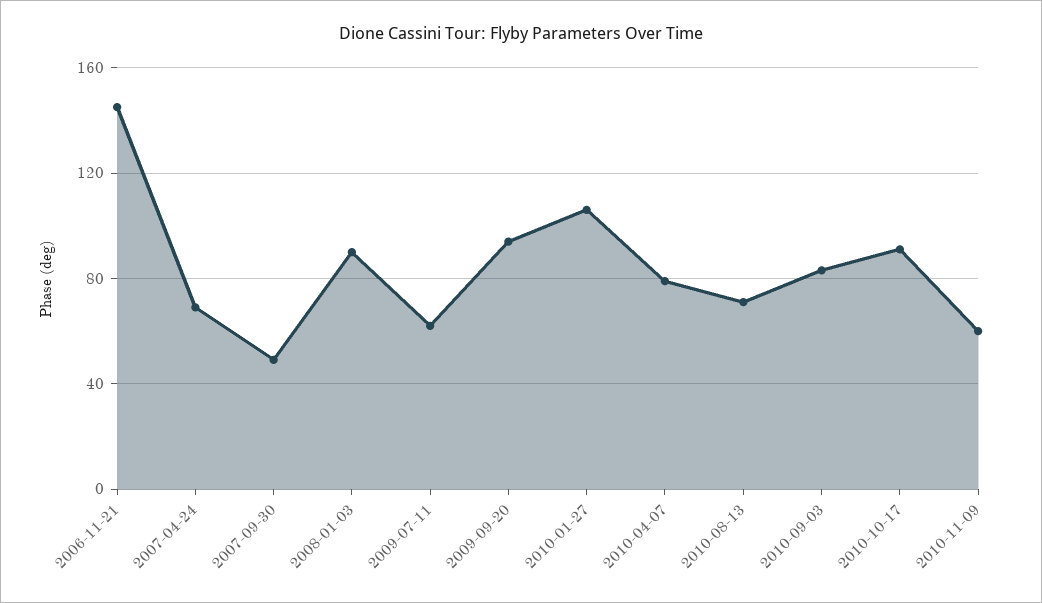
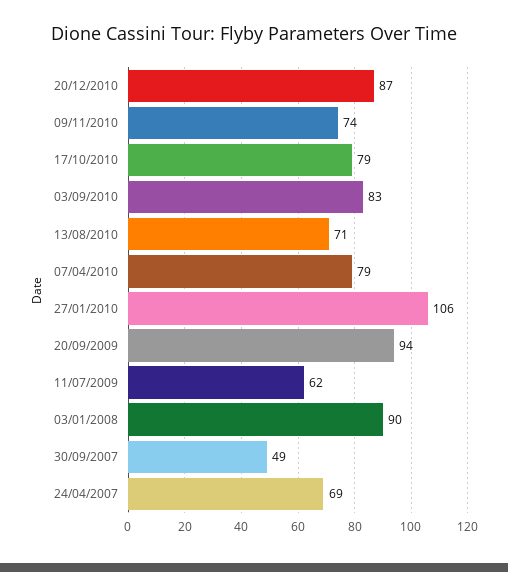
2006-11-21: 145 -> none
2010-10-17: 90 -> 79
2010-11-09: 60 -> 74
20/12/2010: none -> 87

